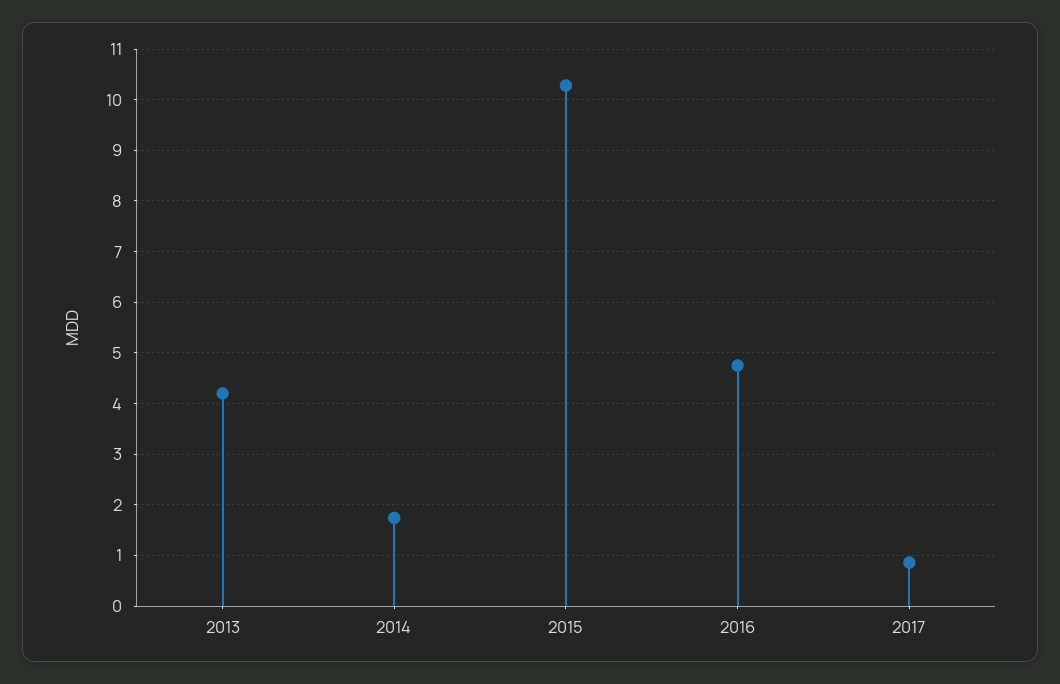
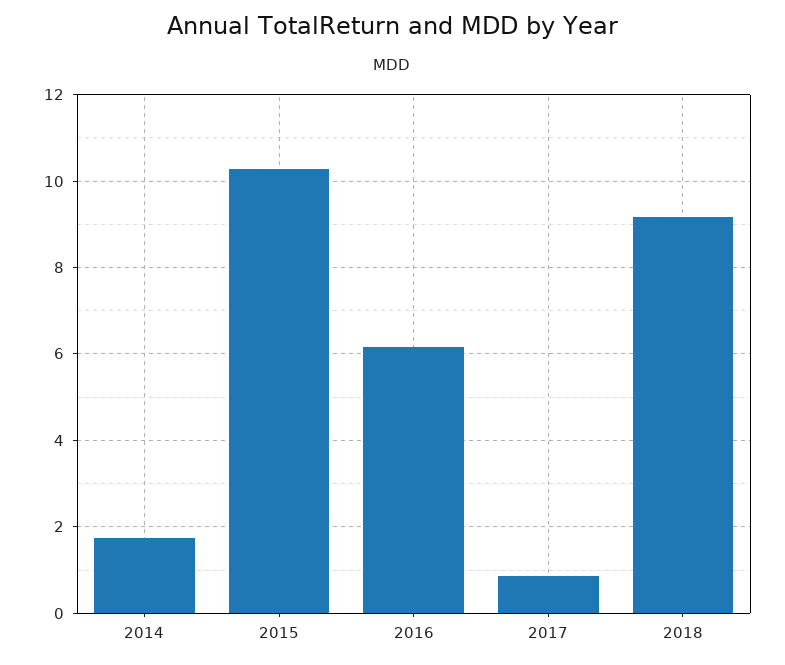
2013: 4.2 -> none
2016: 4.8 -> 6.2
2018: none -> 9.2

